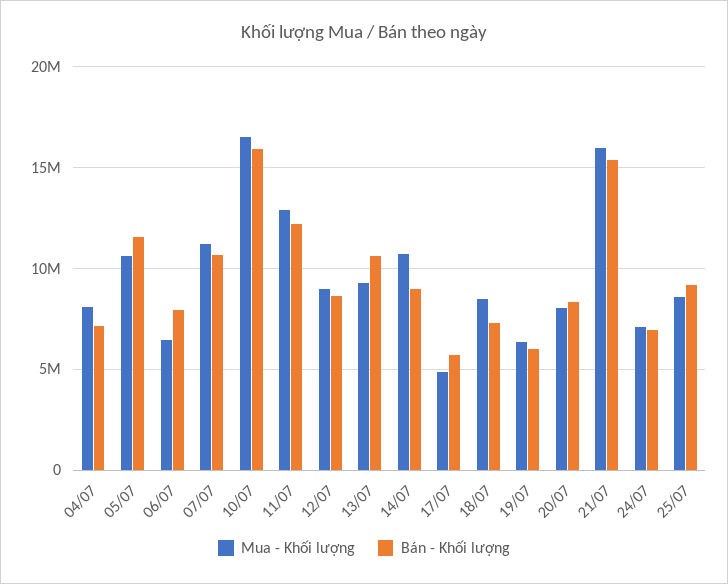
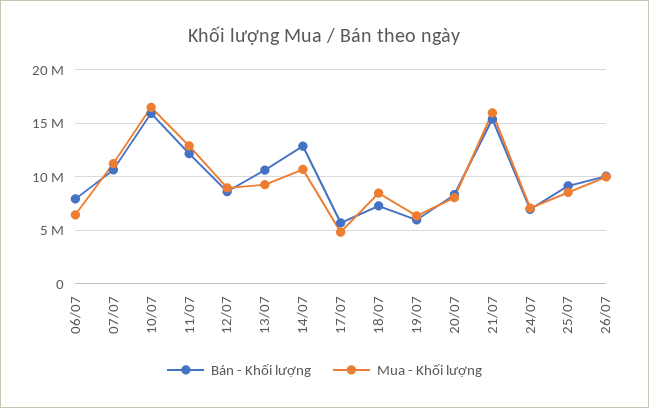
Mua - Khối lượng, 04/07: 8000000 -> none
Bán - Khối lượng, 04/07: 7000000 -> none
Mua - Khối lượng, 05/07: 10500000 -> none
Bán - Khối lượng, 05/07: 11500000 -> none
Bán - Khối lượng, 14/07: 9000000 -> 13000000
Bán - Khối lượng, 26/07: none -> 10000000
Mua - Khối lượng, 26/07: none -> 10000000

